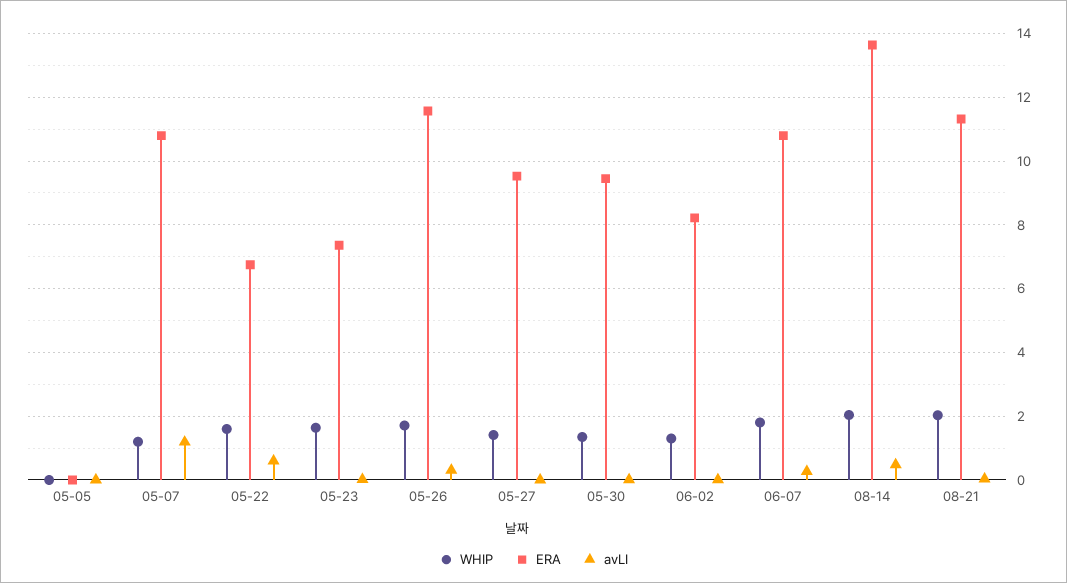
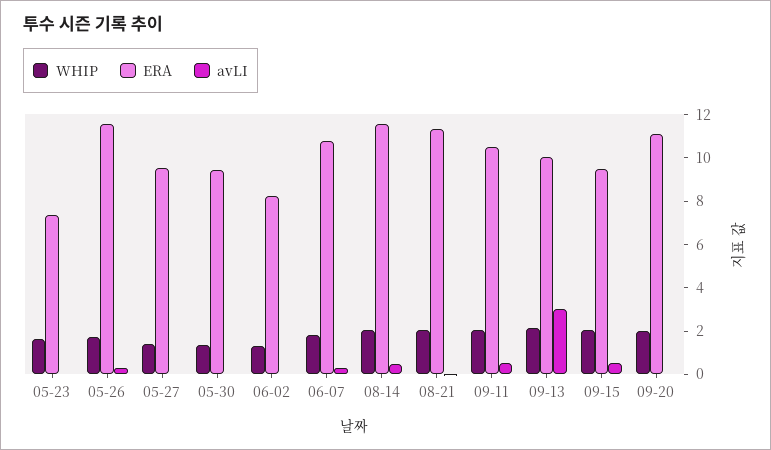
WHIP, 05-05: 0 -> none
ERA, 05-05: 0 -> none
avLI, 05-05: 0 -> none
WHIP, 05-07: 1.2 -> none
ERA, 05-07: 10.8 -> none
avLI, 05-07: 1.2 -> none
WHIP, 05-22: 1.6 -> none
ERA, 05-22: 6.8 -> none
avLI, 05-22: 0.6 -> none
ERA, 08-14: 13.6 -> 11.5
WHIP, 09-11: none -> 2
ERA, 09-11: none -> 10.5
avLI, 09-11: none -> 0.5
WHIP, 09-13: none -> 2
ERA, 09-13: none -> 10
avLI, 09-13: none -> 3
WHIP, 09-15: none -> 2
ERA, 09-15: none -> 9.5
avLI, 09-15: none -> 0.5
WHIP, 09-20: none -> 2
ERA, 09-20: none -> 11
avLI, 09-20: none -> 0

